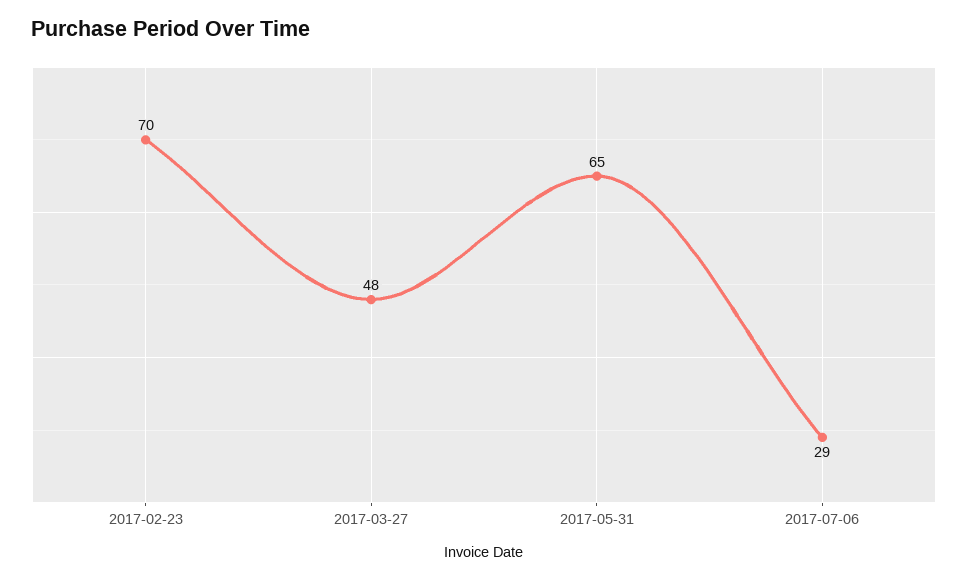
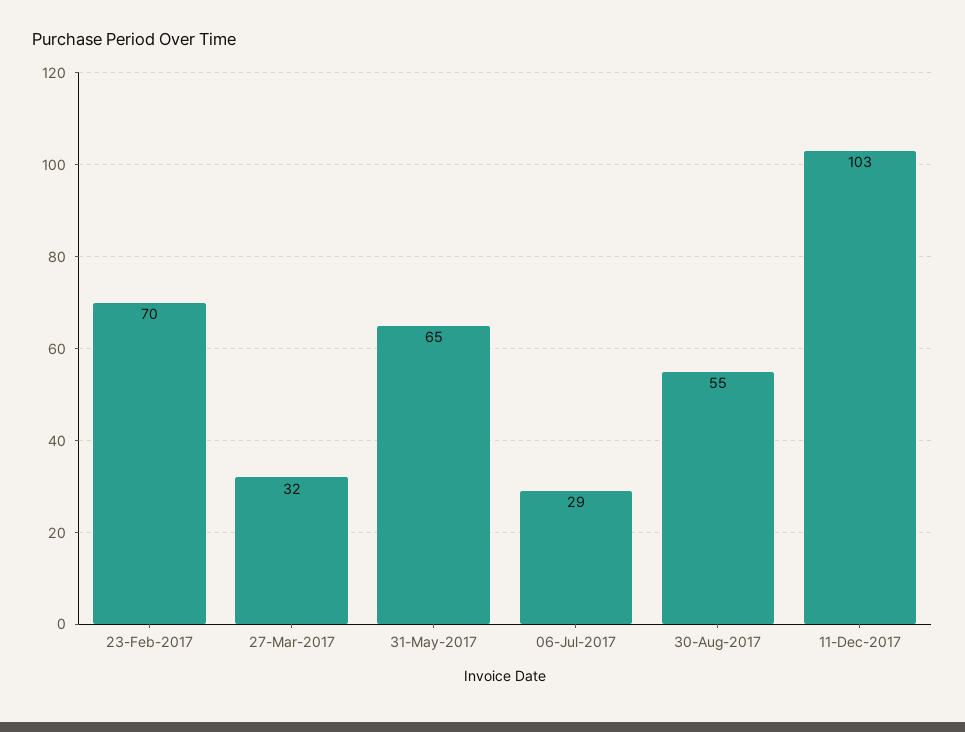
2017-03-27: 48 -> 32
30-Aug-2017: none -> 55
11-Dec-2017: none -> 103

